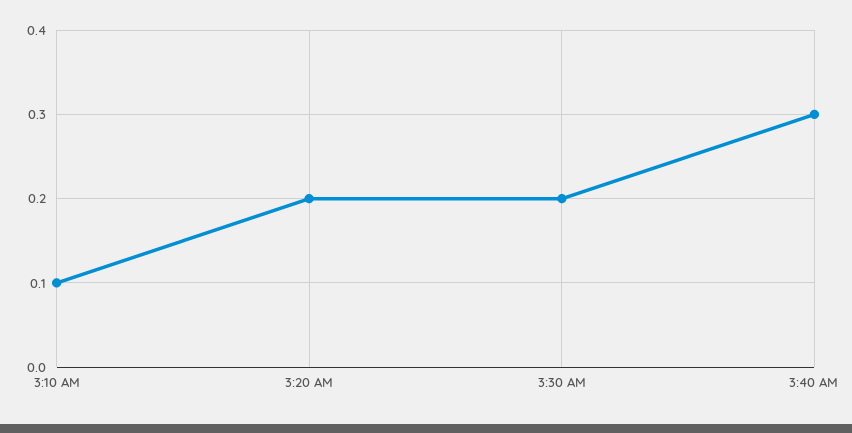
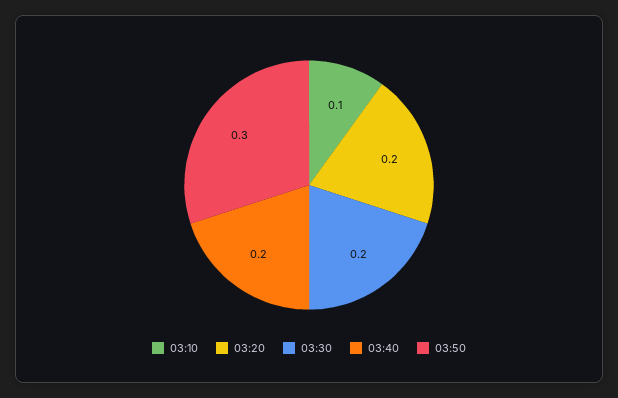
3:40 AM: 0.3 -> 0.2
03:50: none -> 0.3

